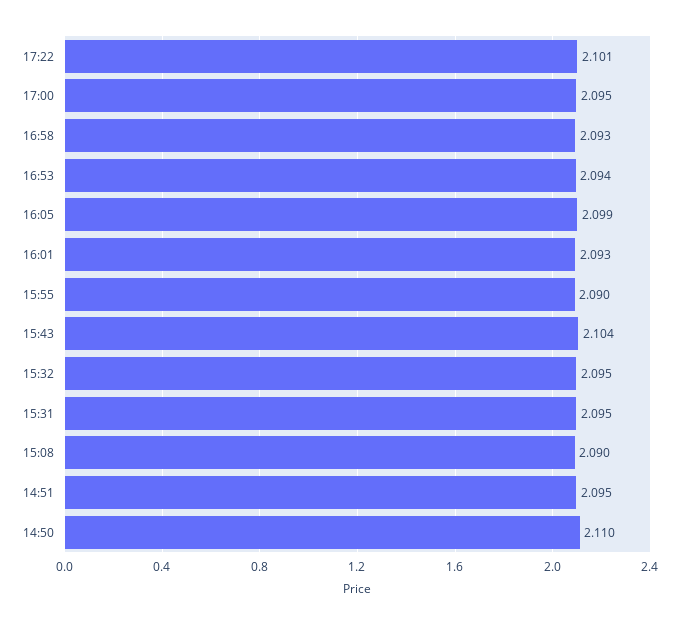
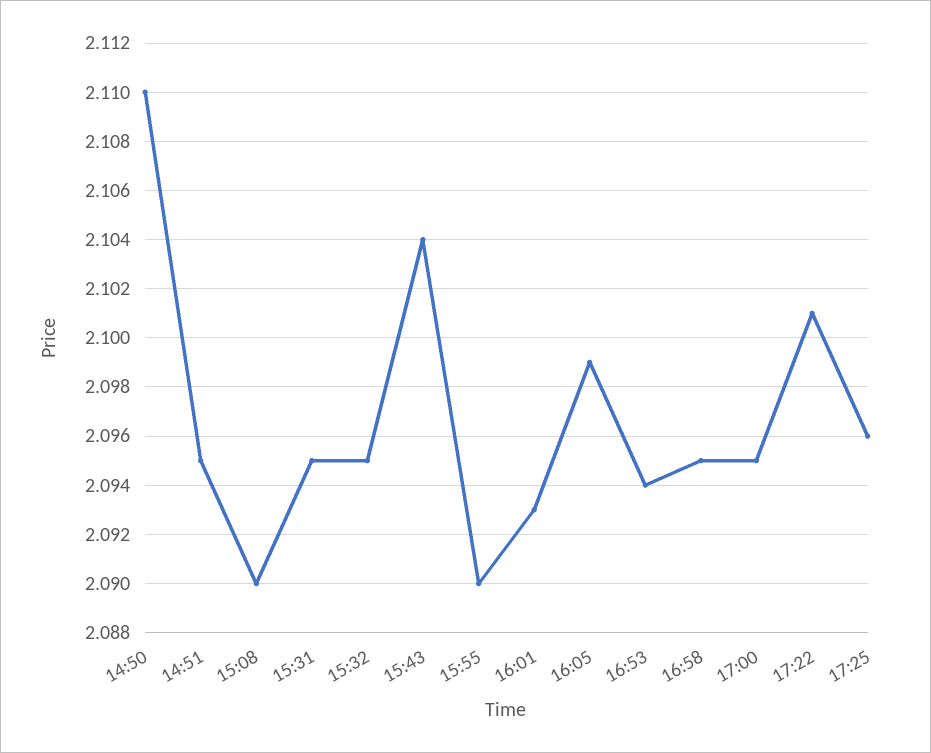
16:58: 2.093 -> 2.095
17:25: none -> 2.096

